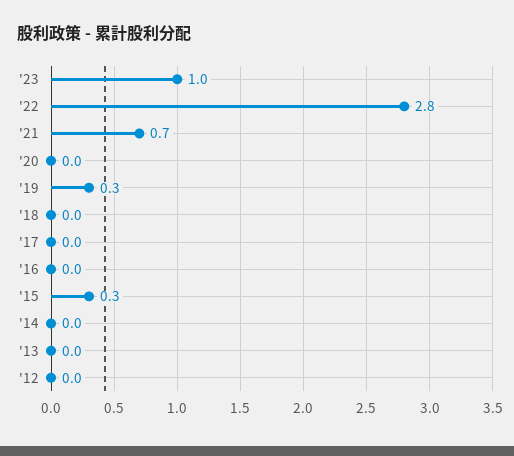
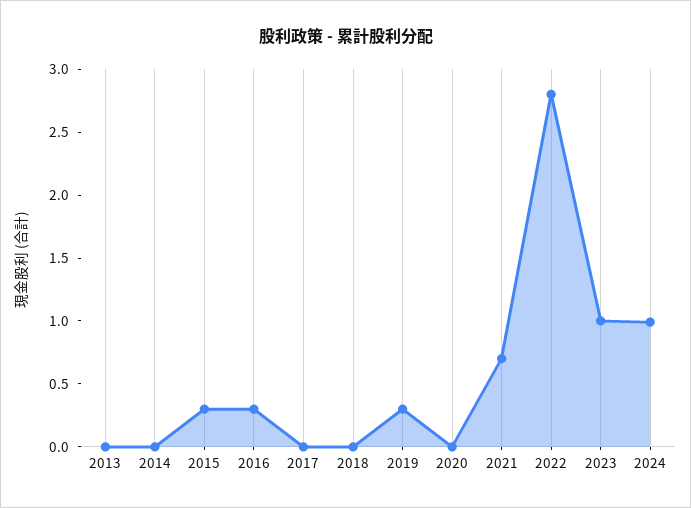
'16: 0 -> 0.3
'12: 0 -> none
2024: none -> 1

